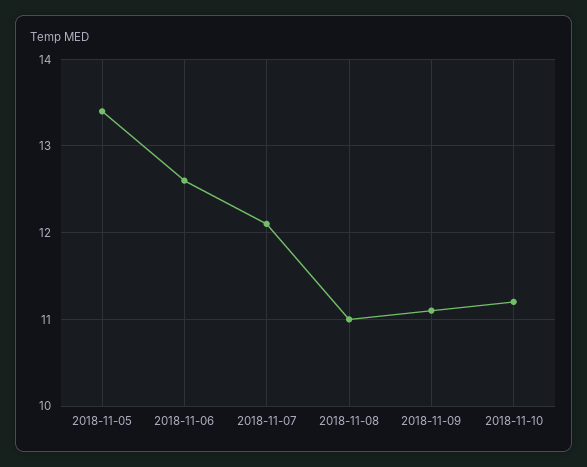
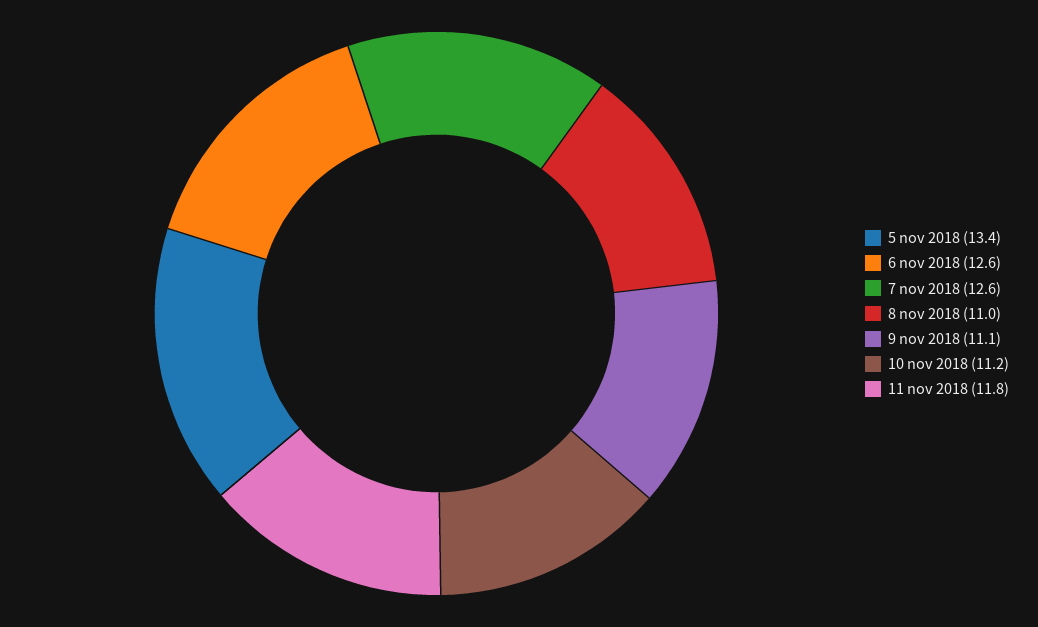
2018-11-07: 12.1 -> 12.6
11 nov 2018: none -> 11.8

